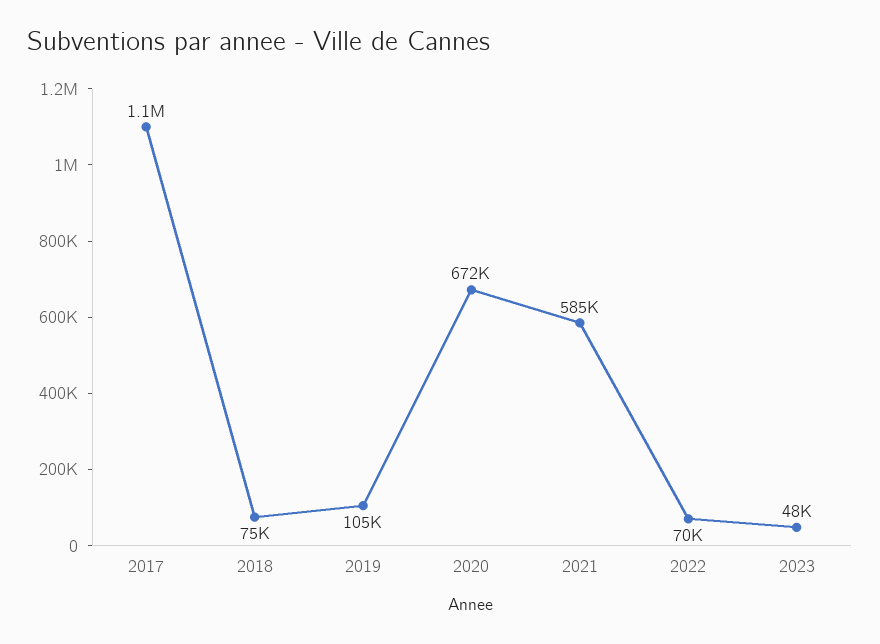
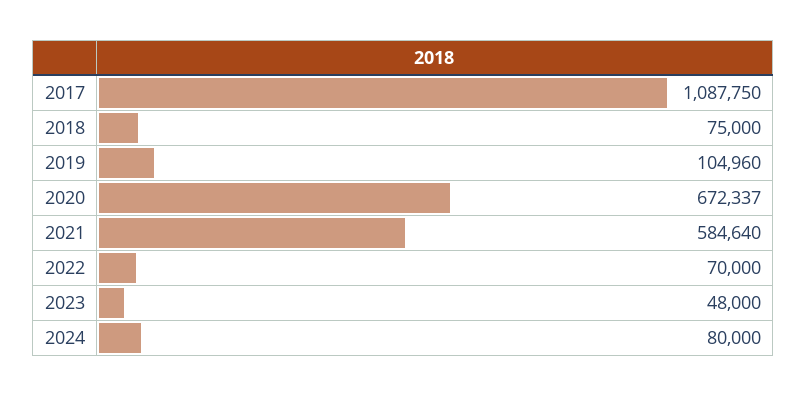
2024: none -> 80000

